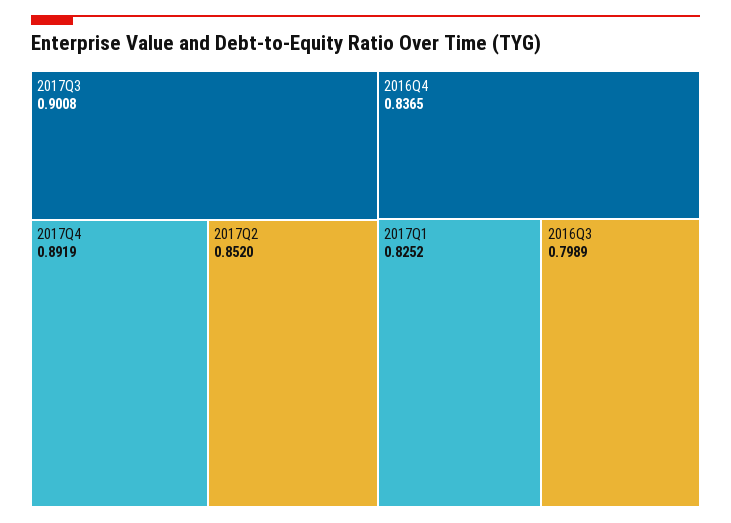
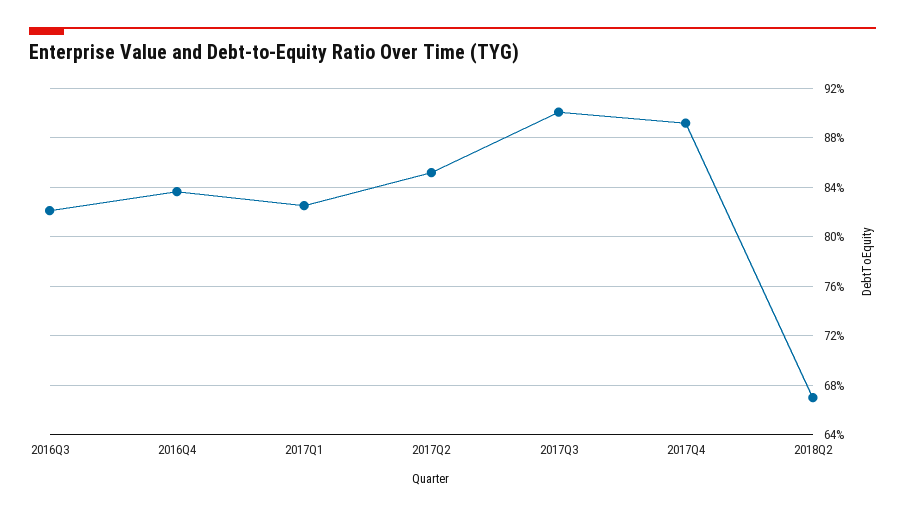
2016Q3: 0.7989 -> 0.82
2018Q2: none -> 0.67

